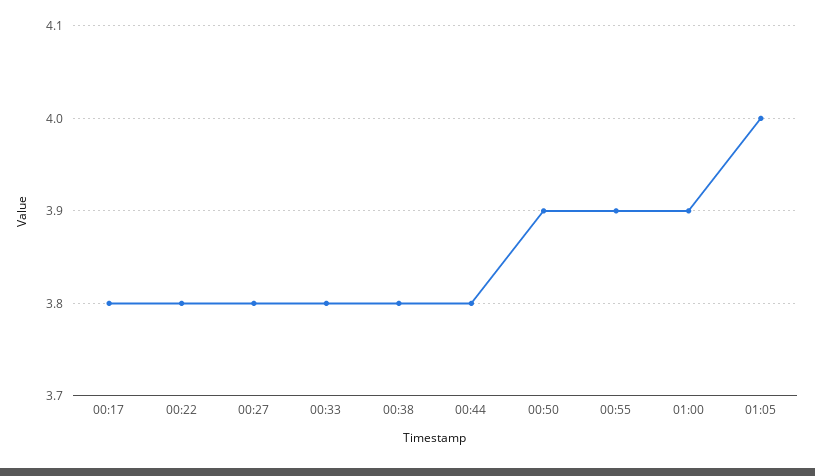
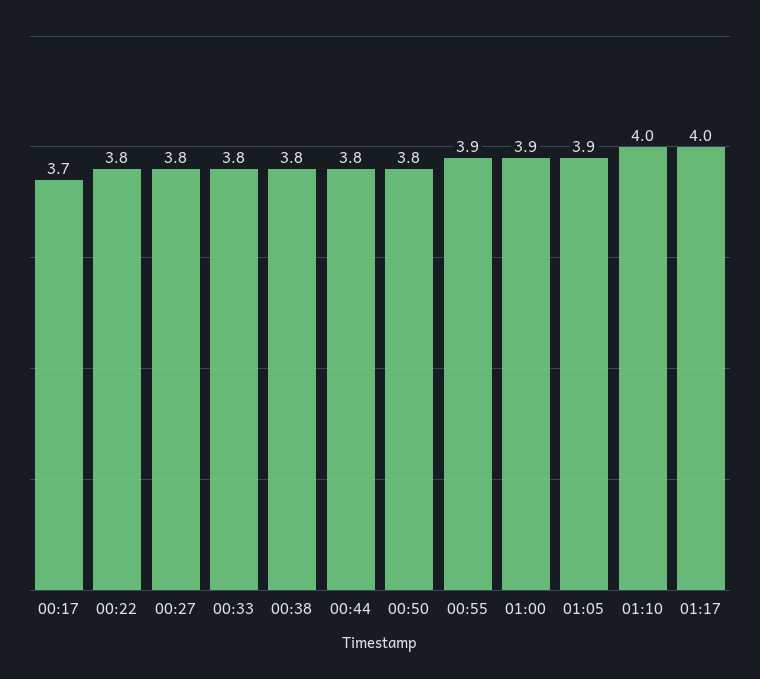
00:17: 3.8 -> 3.7
00:50: 3.9 -> 3.8
01:05: 4 -> 3.9
01:10: none -> 4
01:17: none -> 4

